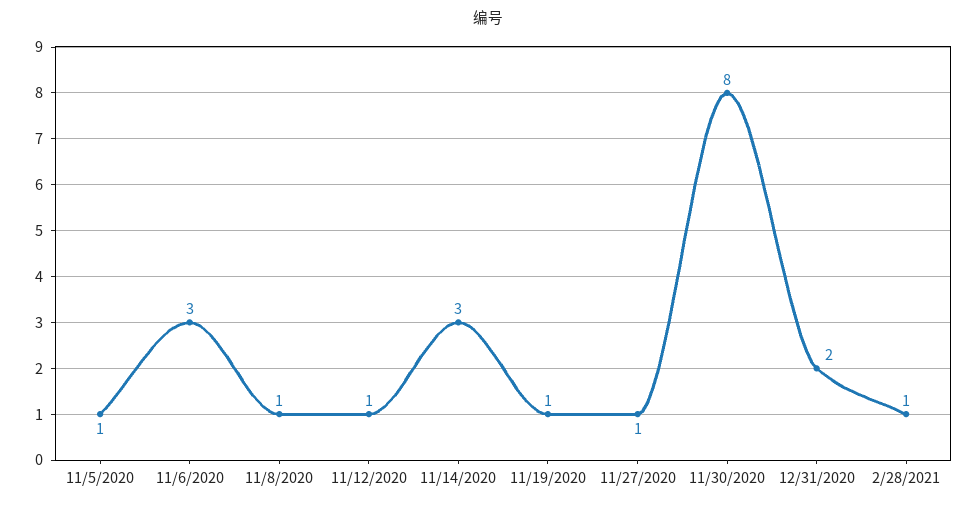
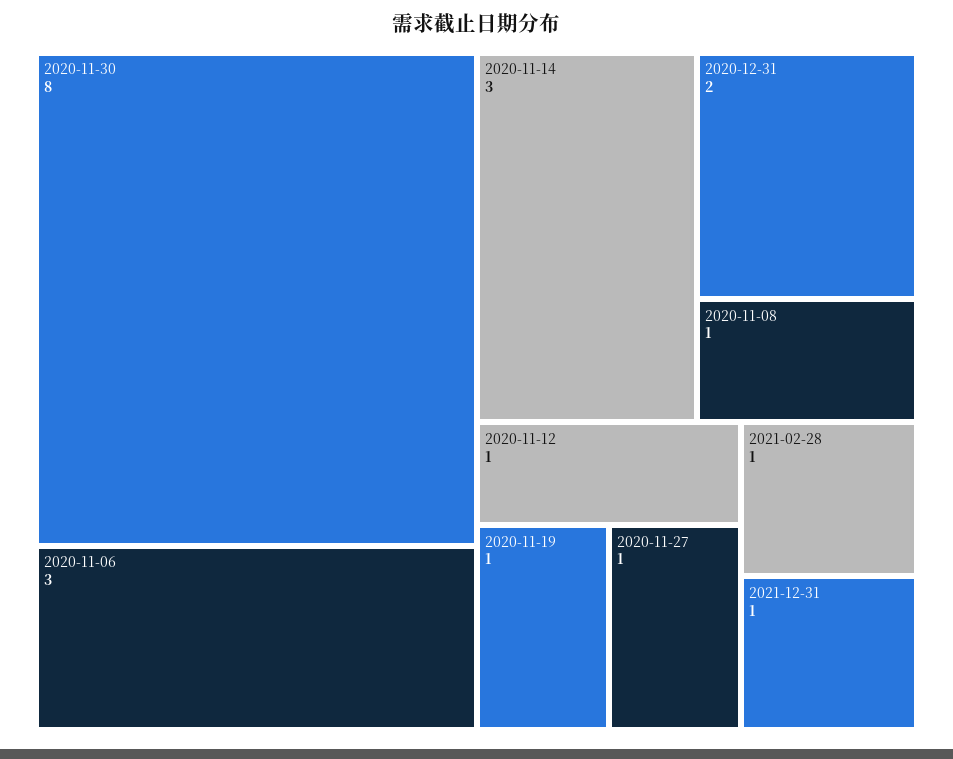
11/5/2020: 1 -> none
2021-12-31: none -> 1

